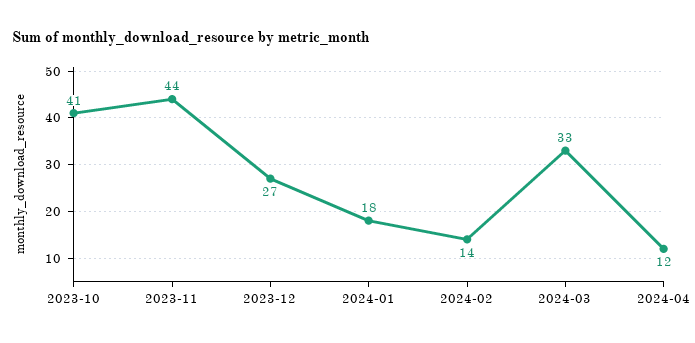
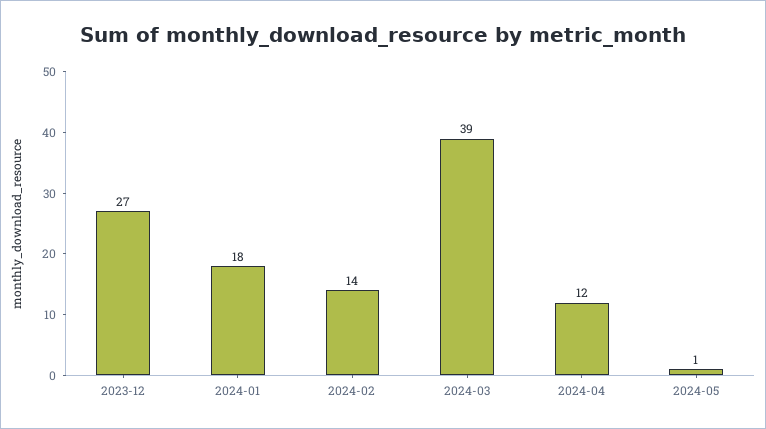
2023-10: 41 -> none
2023-11: 44 -> none
2024-03: 33 -> 39
2024-05: none -> 1

